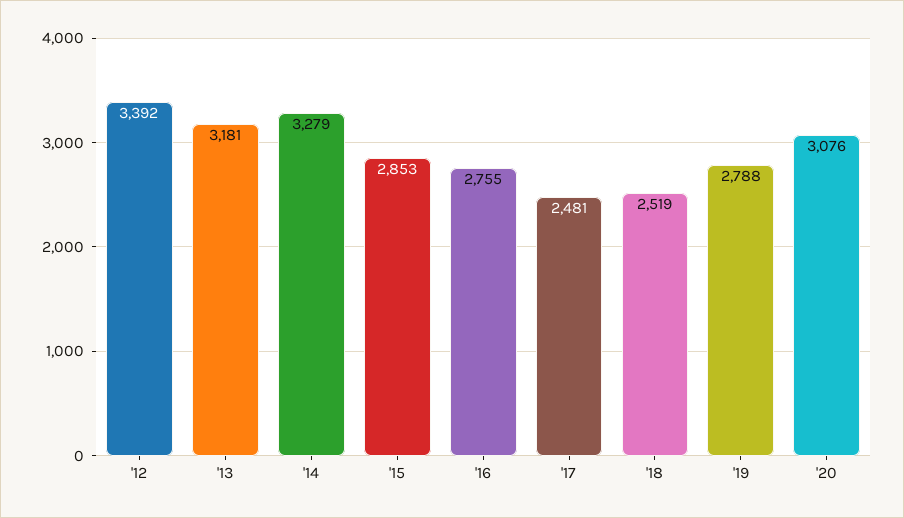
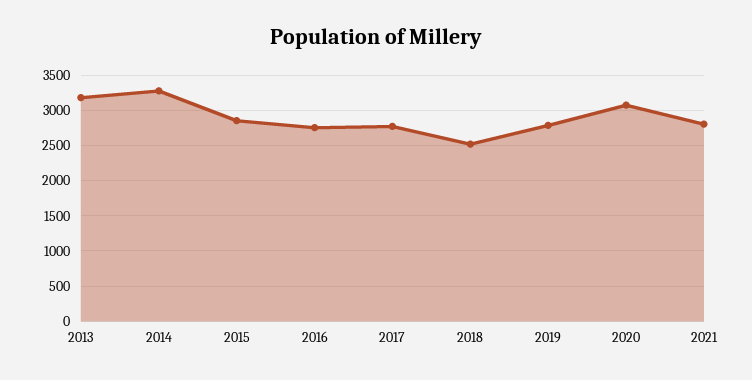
'12: 3392 -> none
'17: 2481 -> 2800
2021: none -> 2800

